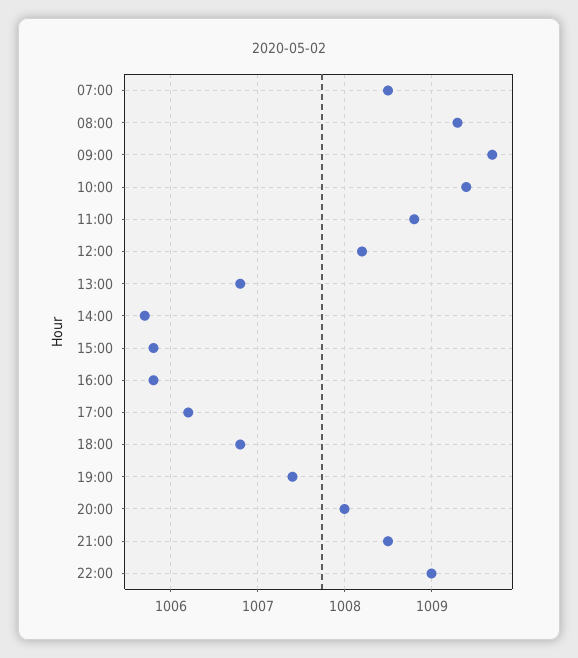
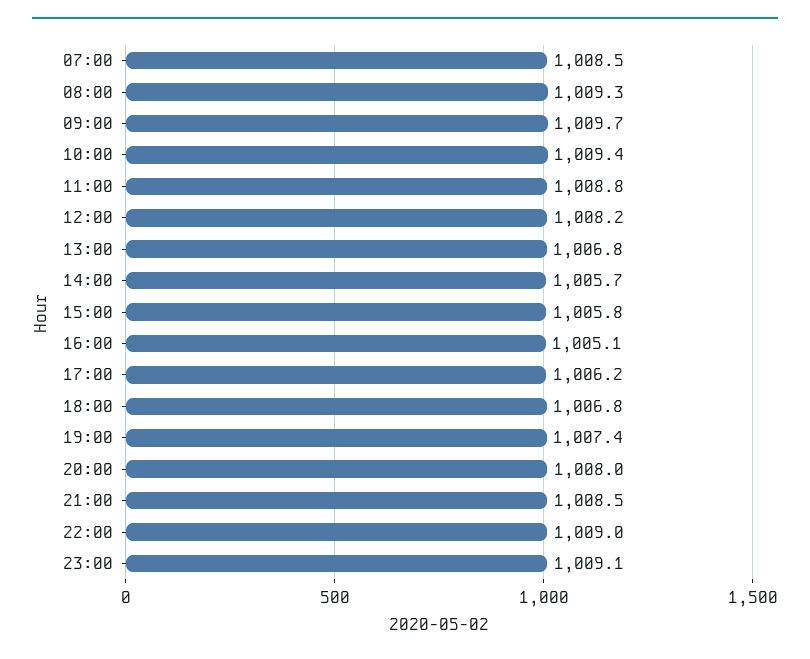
16:00: 1005.8 -> 1005.1
23:00: none -> 1009.1

